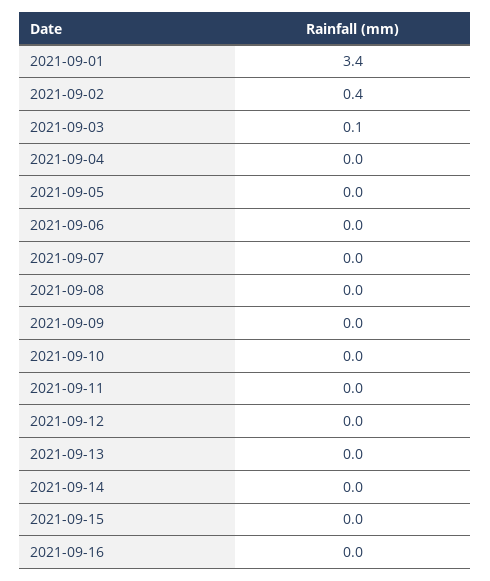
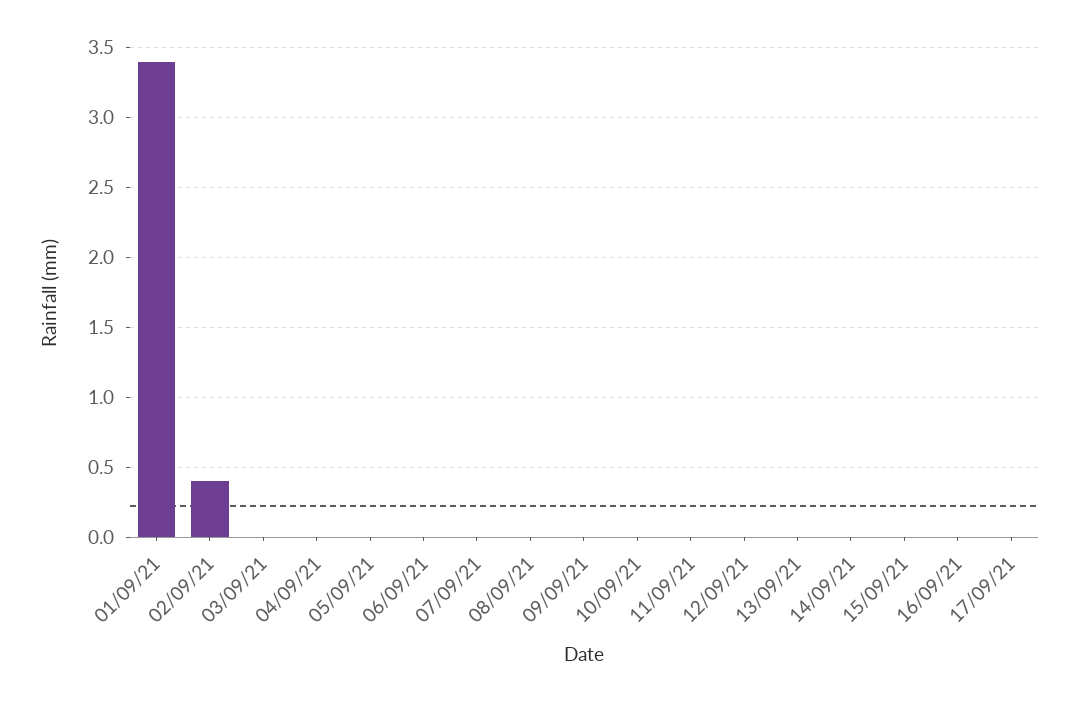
2021-09-03: 0.1 -> 0
17/09/21: none -> 0

